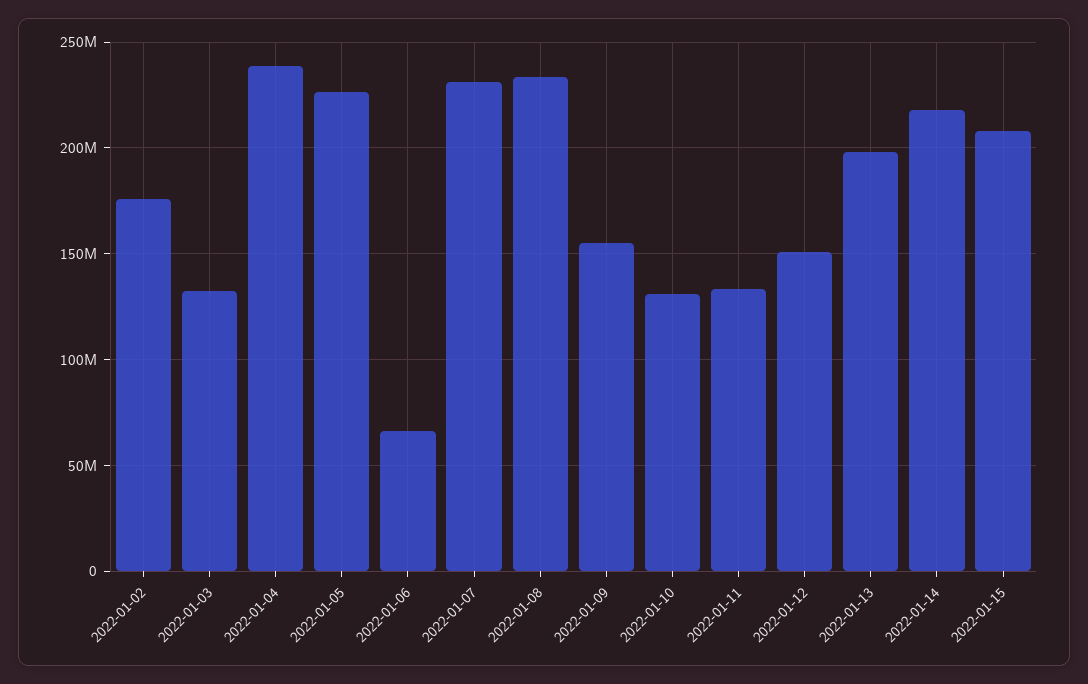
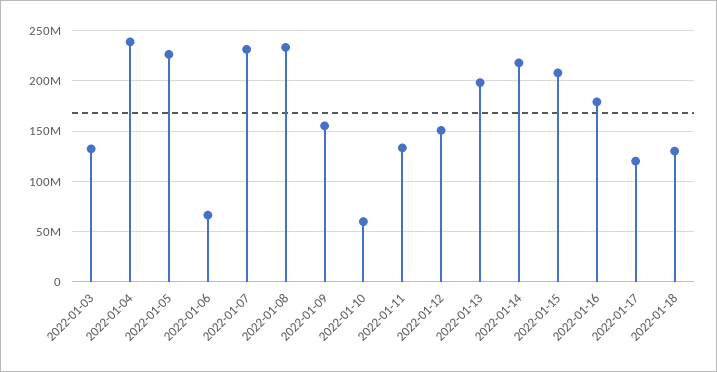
2022-01-02: 175000000 -> none
2022-01-10: 130000000 -> 60000000
2022-01-16: none -> 180000000
2022-01-17: none -> 120000000
2022-01-18: none -> 130000000

